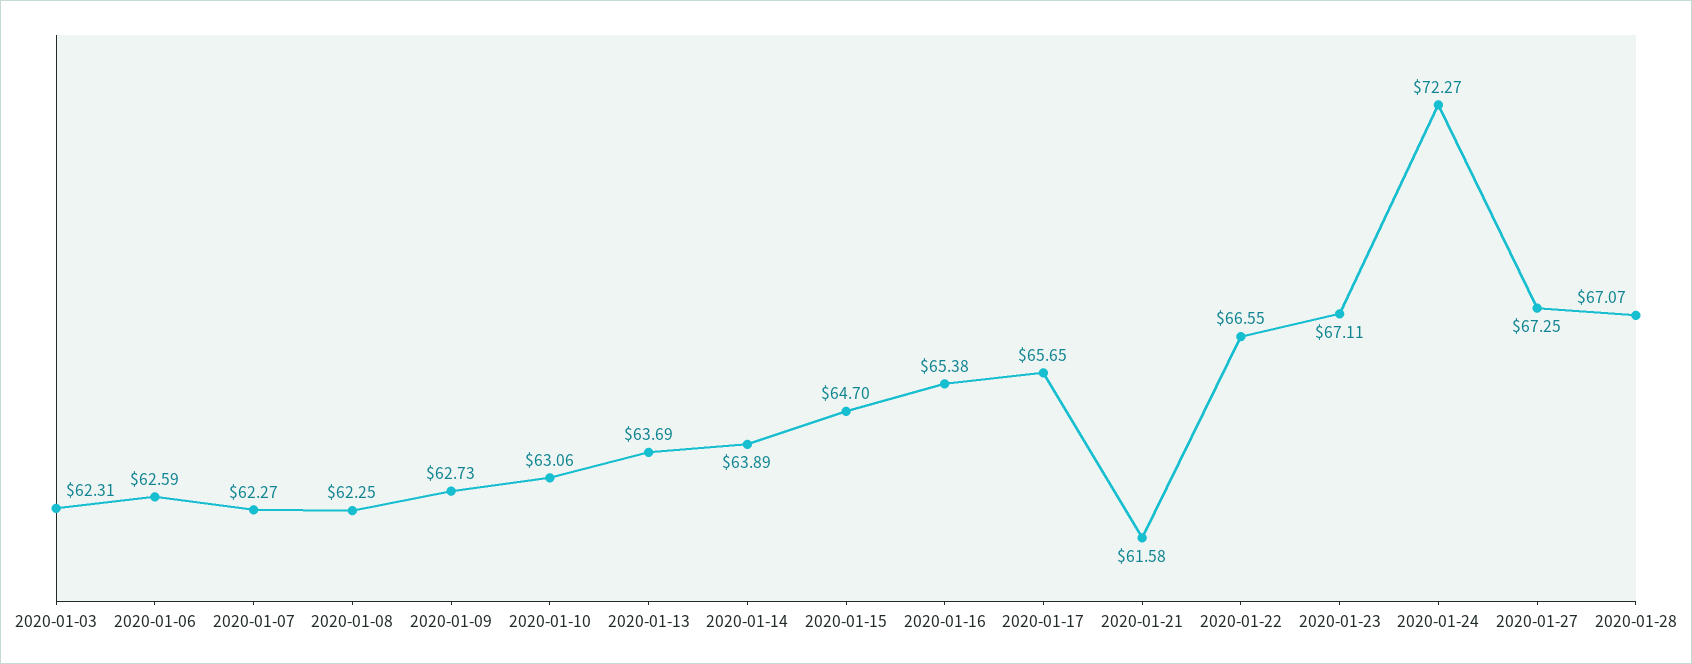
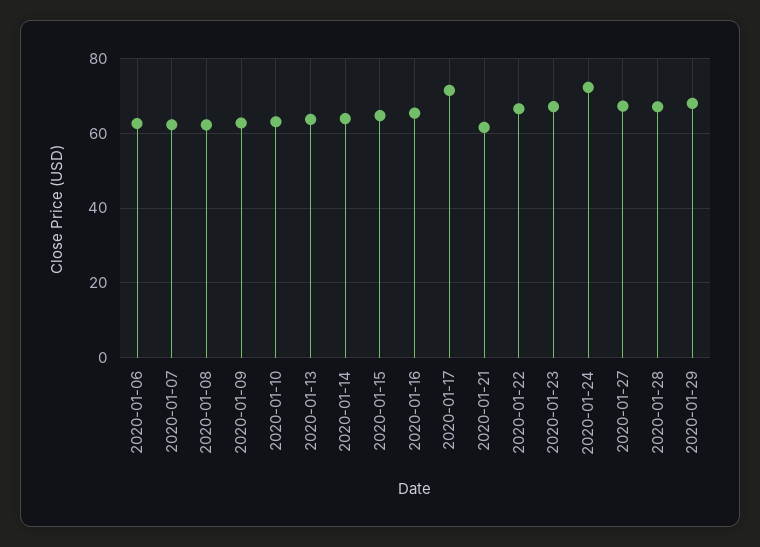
2020-01-03: 62.31 -> none
2020-01-17: 65.65 -> 72
2020-01-29: none -> 68

